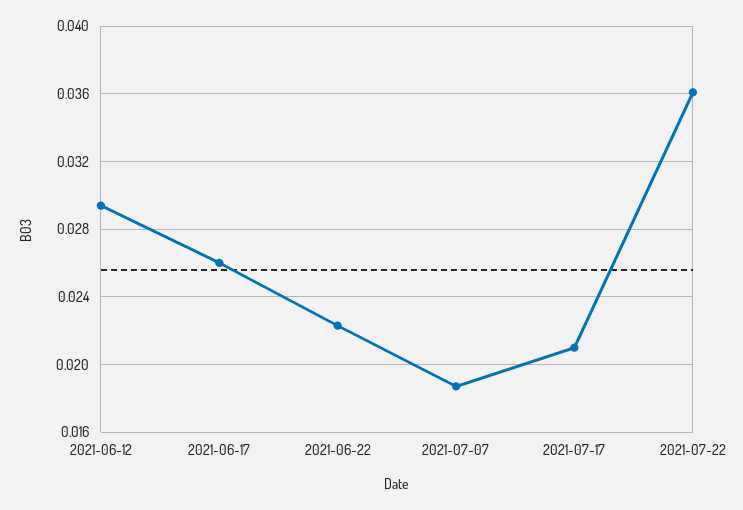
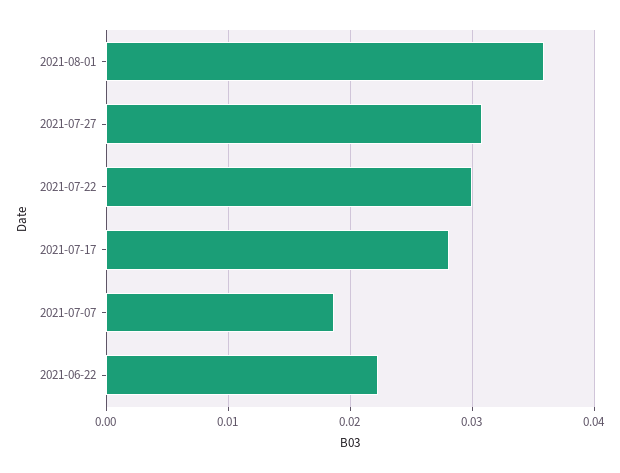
2021-06-12: 0.0295 -> none
2021-06-17: 0.026 -> none
2021-07-17: 0.021 -> 0.028
2021-07-22: 0.036 -> 0.03
2021-08-01: none -> 0.036
2021-07-27: none -> 0.031

